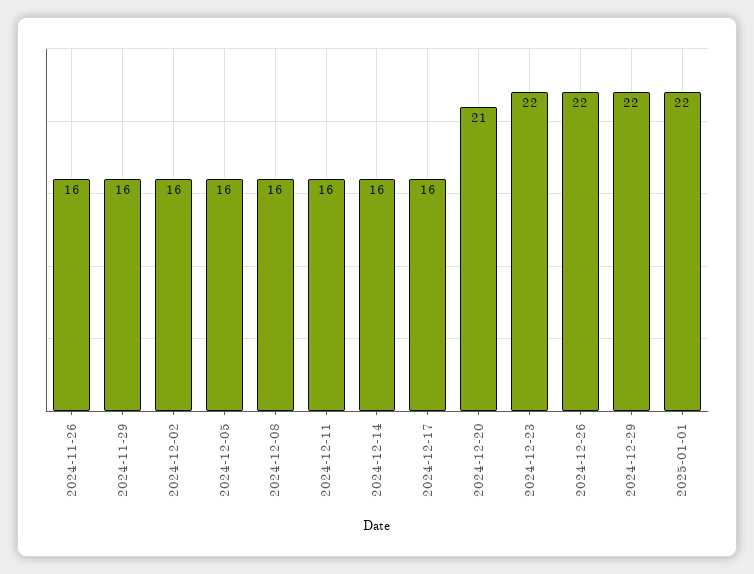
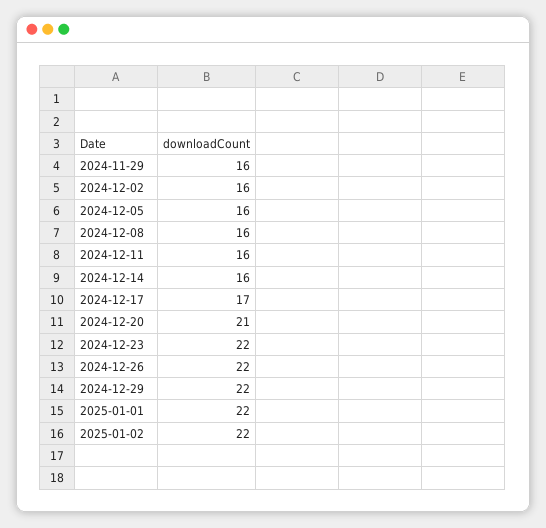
2024-11-26: 16 -> none
2024-12-17: 16 -> 17
2025-01-02: none -> 22

